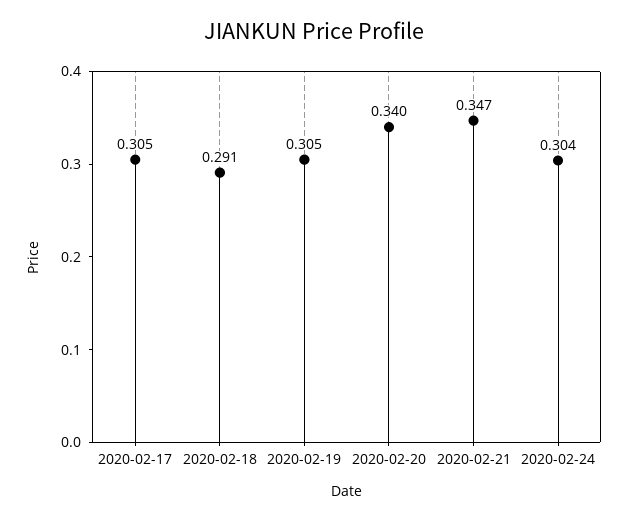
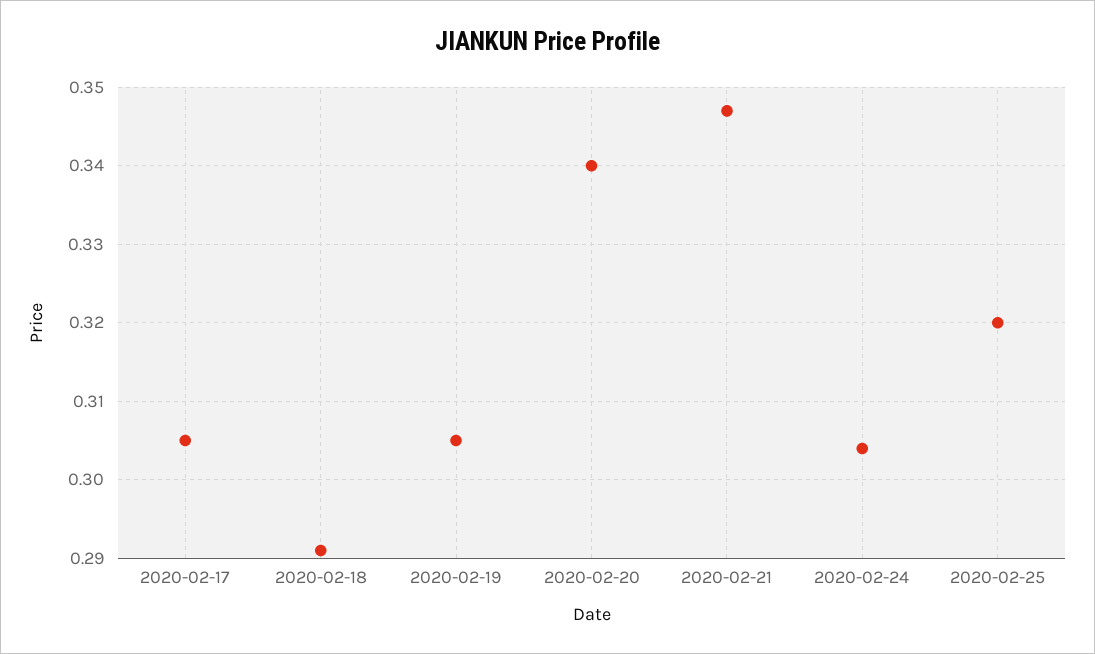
2020-02-25: none -> 0.32

